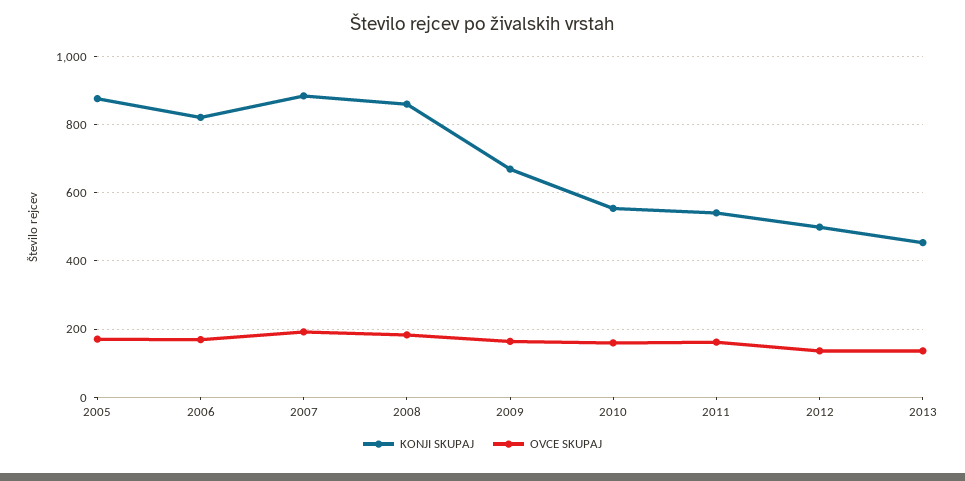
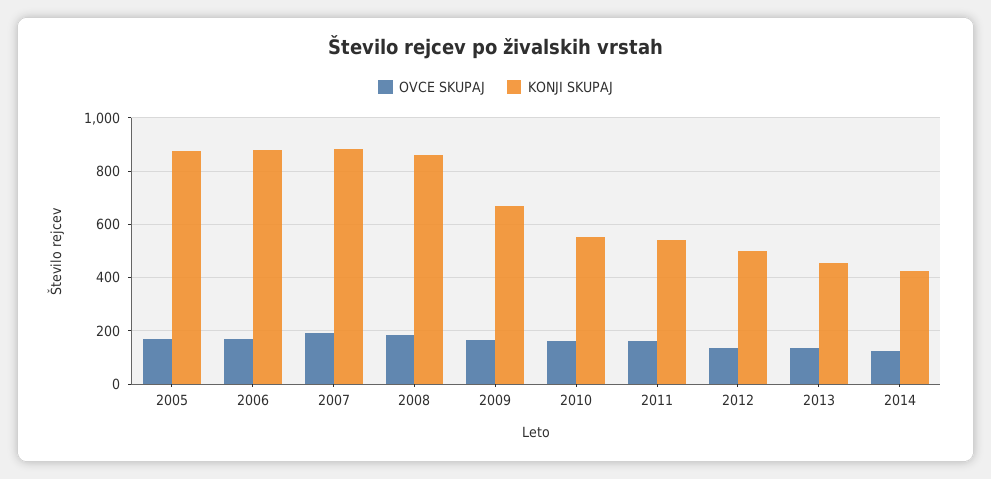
KONJI SKUPAJ, 2006: 820 -> 875
OVCE SKUPAJ, 2014: none -> 125
KONJI SKUPAJ, 2014: none -> 425

